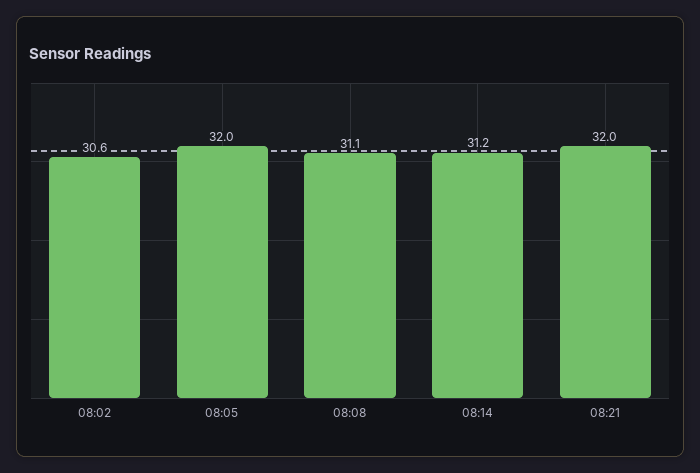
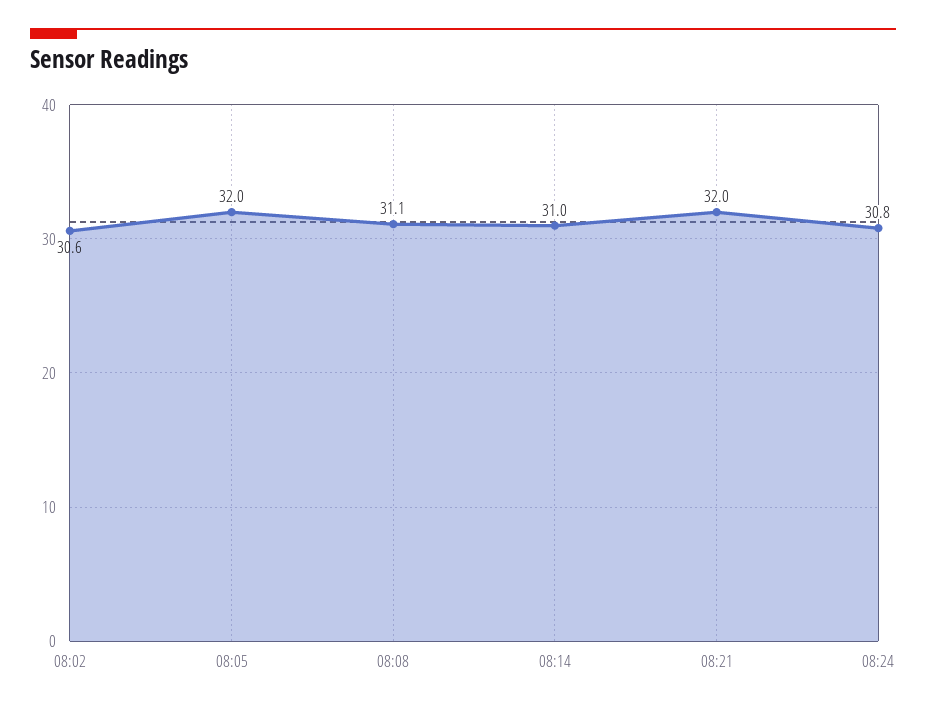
08:14: 31.2 -> 31
08:24: none -> 30.8

